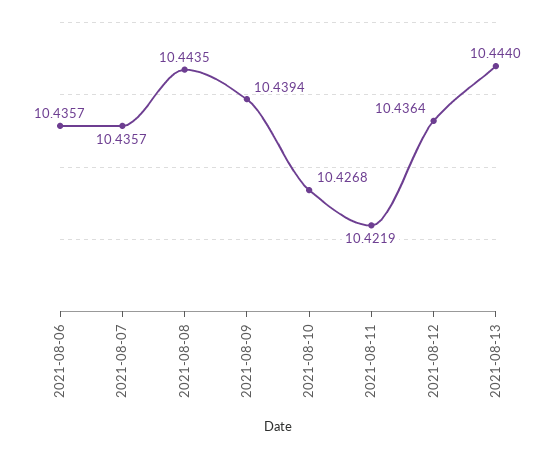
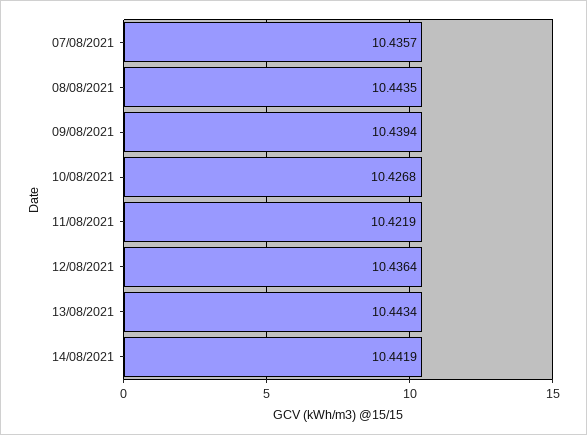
2021-08-06: 10.4357 -> none
2021-08-13: 10.444 -> 10.4434
14/08/2021: none -> 10.4419

